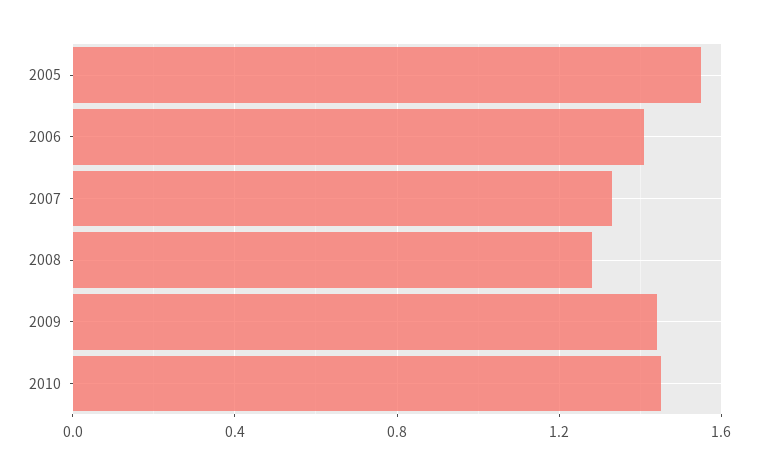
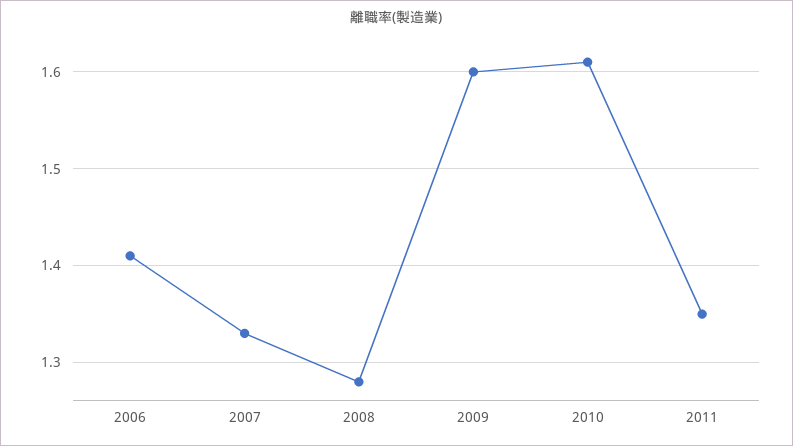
2005: 1.55 -> none
2009: 1.45 -> 1.6
2010: 1.45 -> 1.61
2011: none -> 1.35

